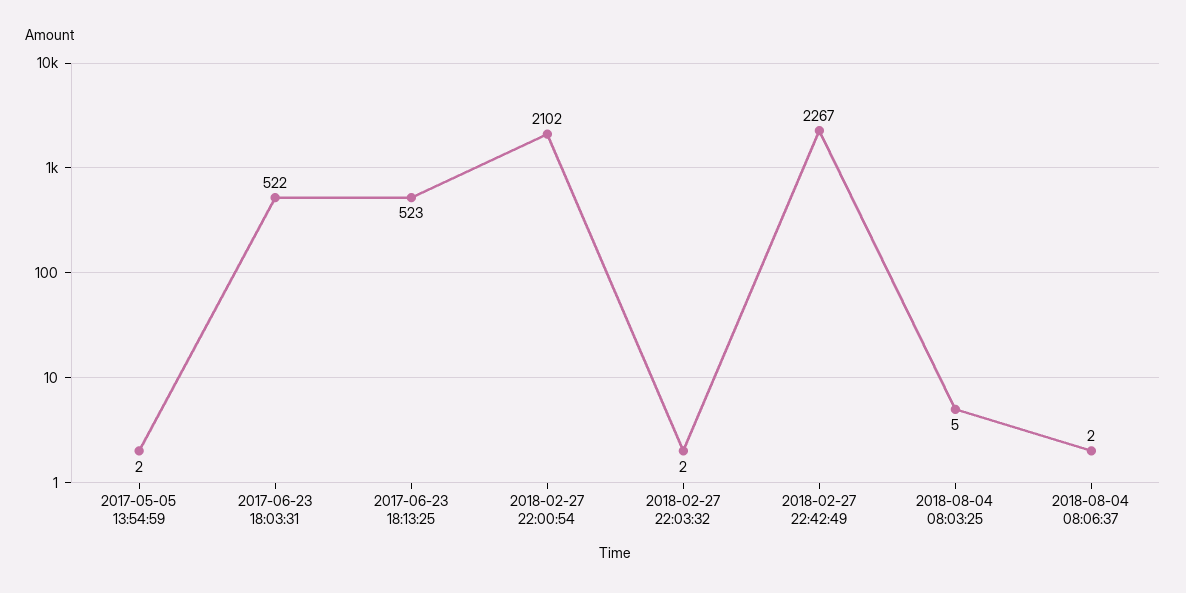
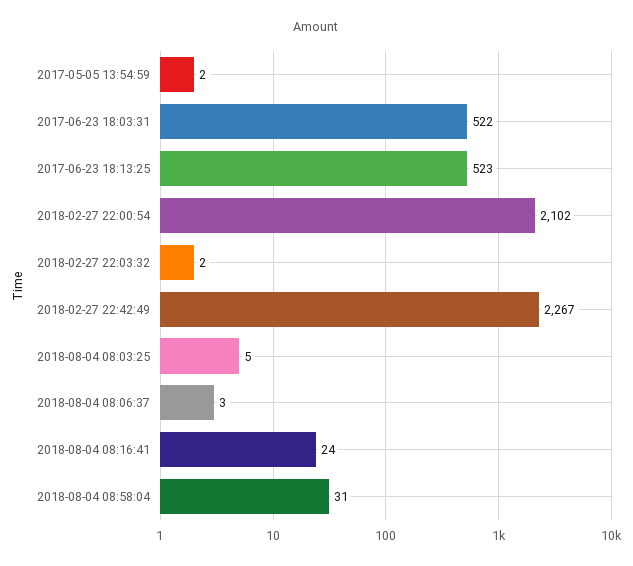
2018-08-04 08:06:37: 2 -> 3
2018-08-04 08:16:41: none -> 24
2018-08-04 08:58:04: none -> 31

